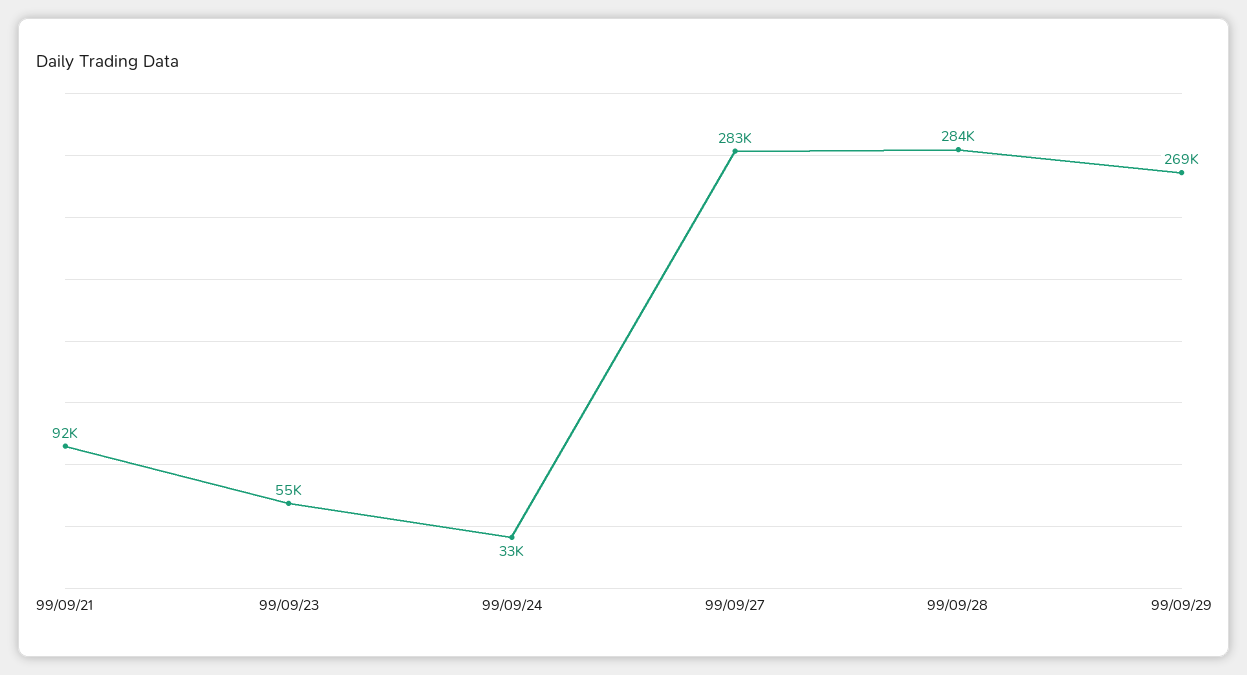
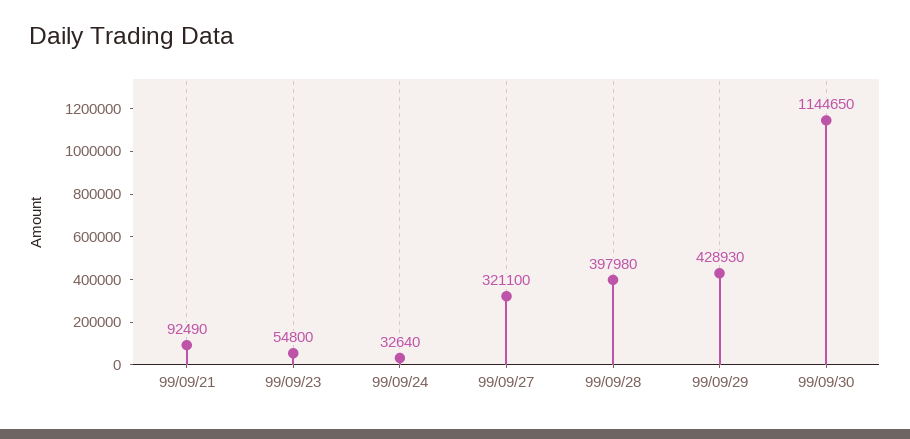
99/09/27: 283000 -> 321100
99/09/28: 284000 -> 397980
99/09/29: 269000 -> 428930
99/09/30: none -> 1144650

